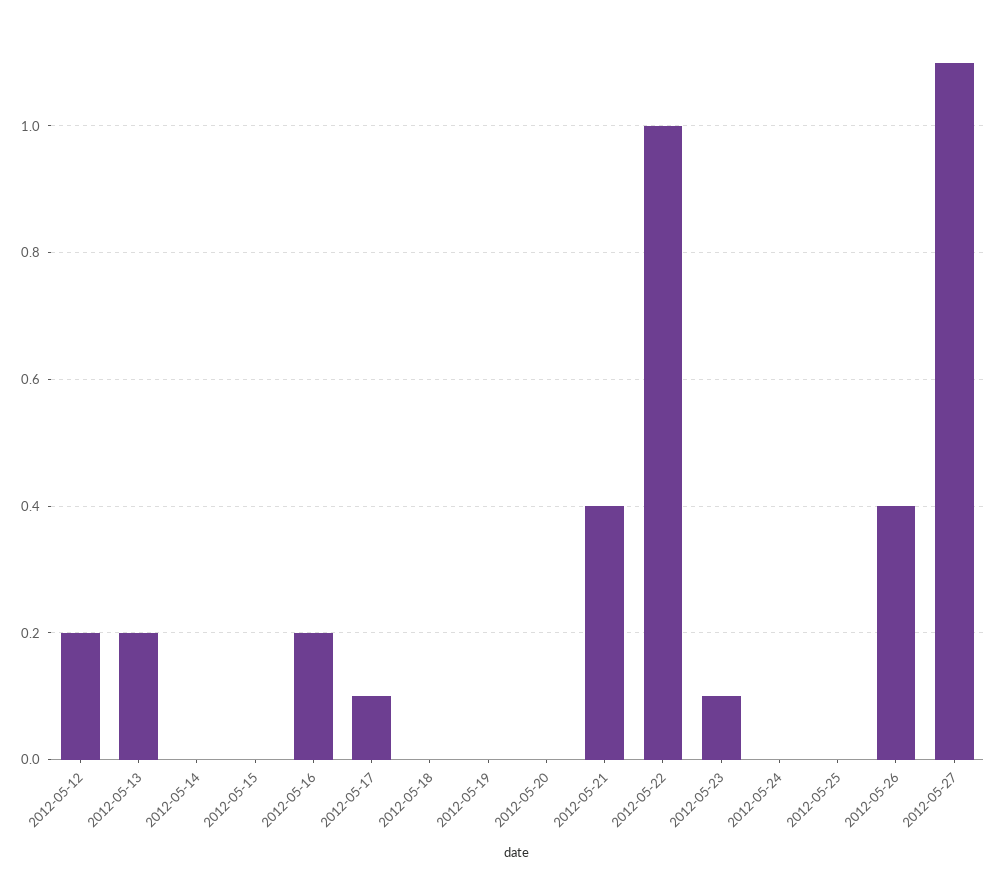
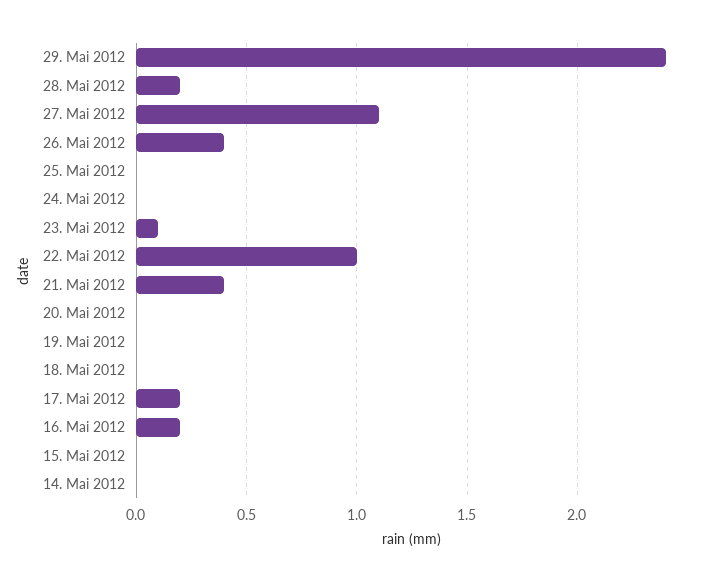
2012-05-12: 0.2 -> none
2012-05-13: 0.2 -> none
2012-05-17: 0.1 -> 0.2
29. Mai 2012: none -> 2.4
28. Mai 2012: none -> 0.2

